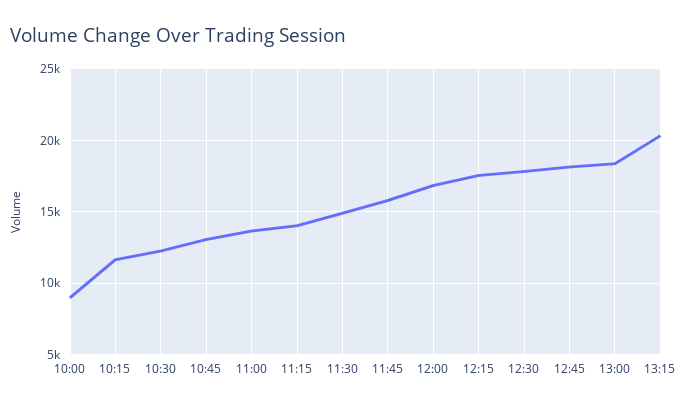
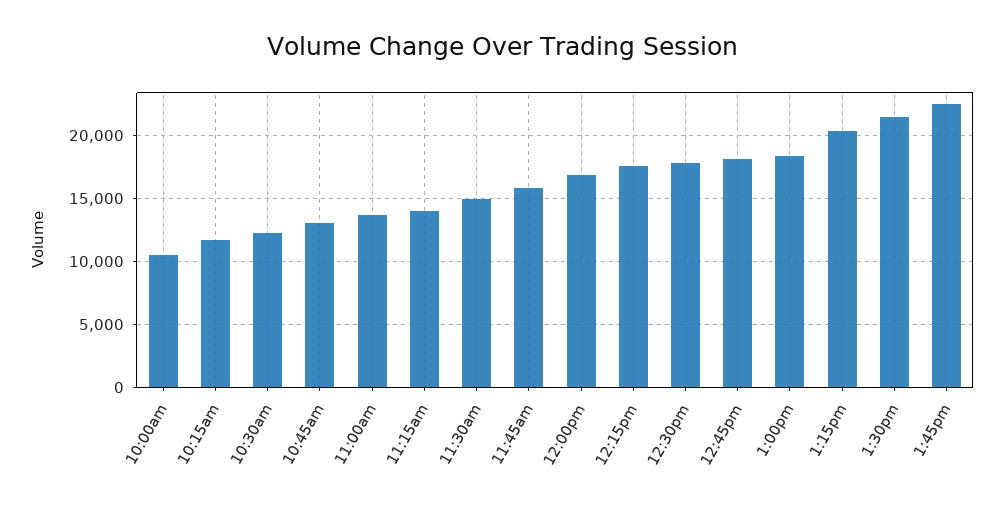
10:00: 9000 -> 10500
1:30pm: none -> 21500
1:45pm: none -> 22500

